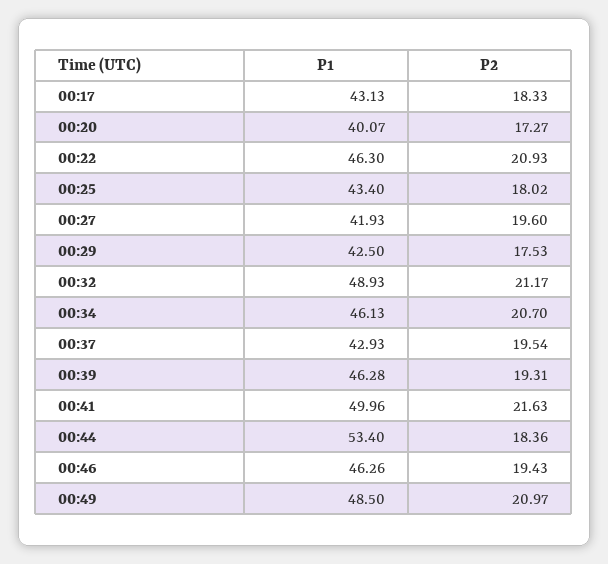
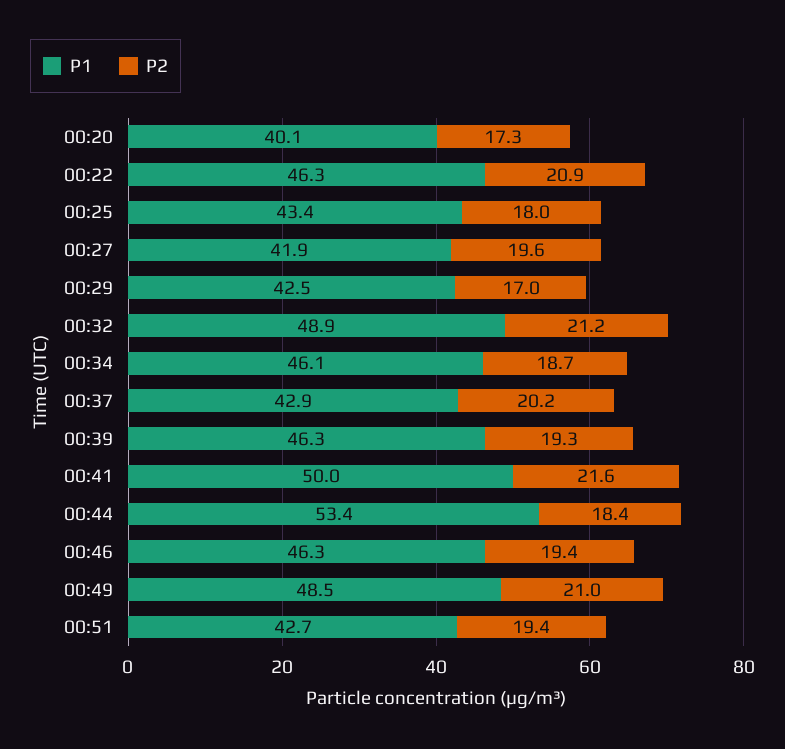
P1, 00:17: 43.13 -> none
P2, 00:17: 18.33 -> none
P2, 00:29: 17.53 -> 17
P2, 00:34: 20.7 -> 18.7
P2, 00:37: 19.54 -> 20.2
P1, 00:51: none -> 42.7
P2, 00:51: none -> 19.4

